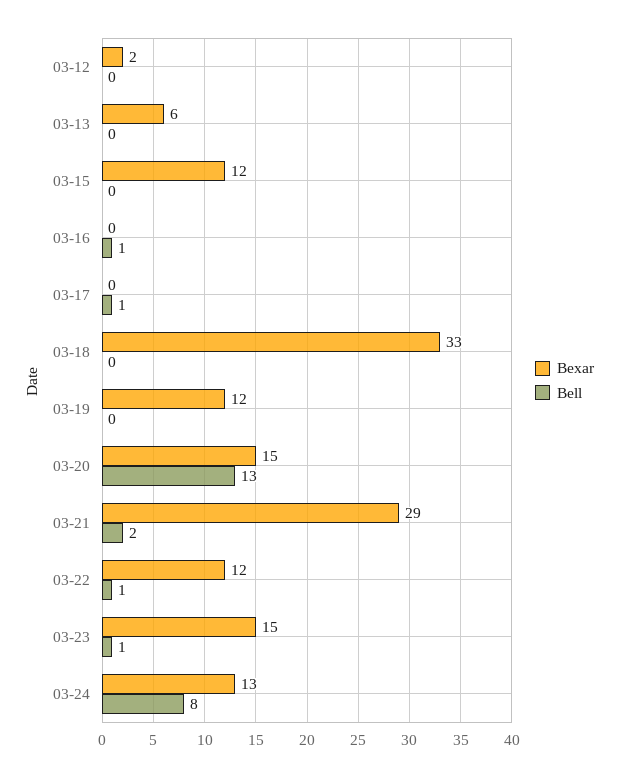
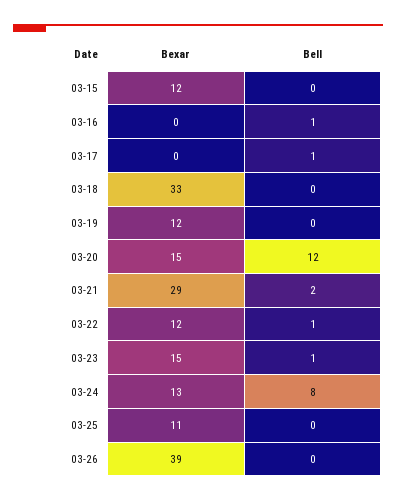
Bexar, 03-12: 2 -> none
Bell, 03-12: 0 -> none
Bexar, 03-13: 6 -> none
Bell, 03-13: 0 -> none
Bell, 03-20: 13 -> 12
Bexar, 03-25: none -> 11
Bell, 03-25: none -> 0
Bexar, 03-26: none -> 39
Bell, 03-26: none -> 0

